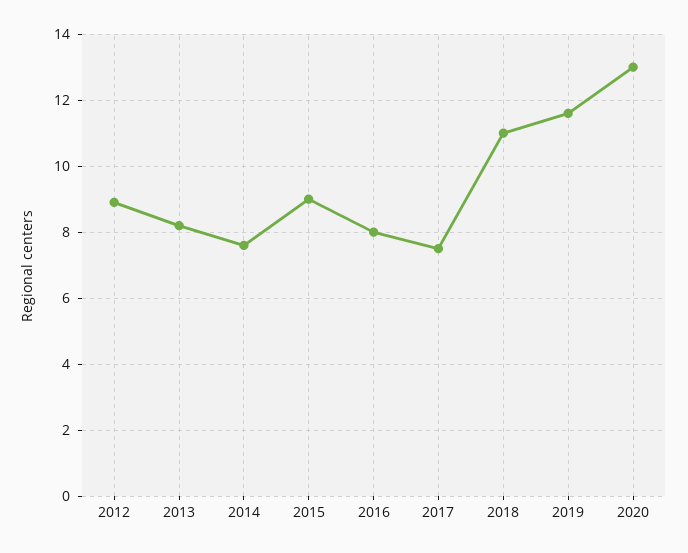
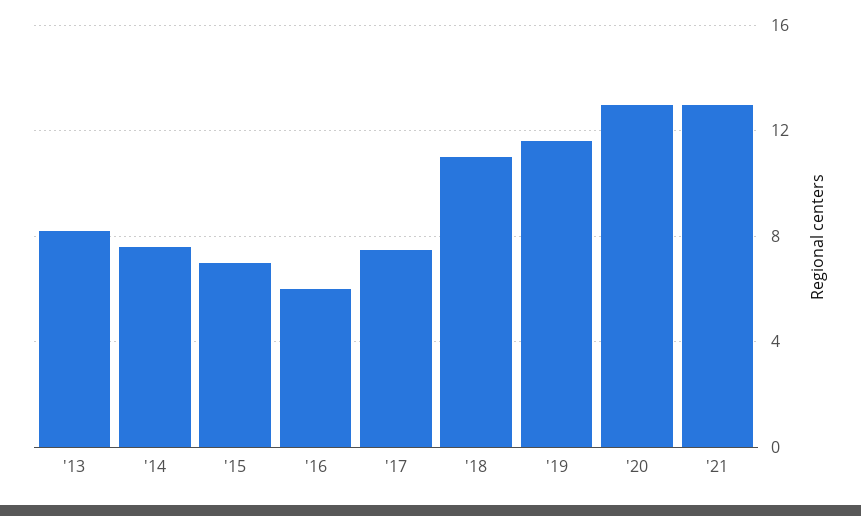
2012: 9 -> none
2015: 9 -> 7
2016: 8 -> 6
'21: none -> 13

